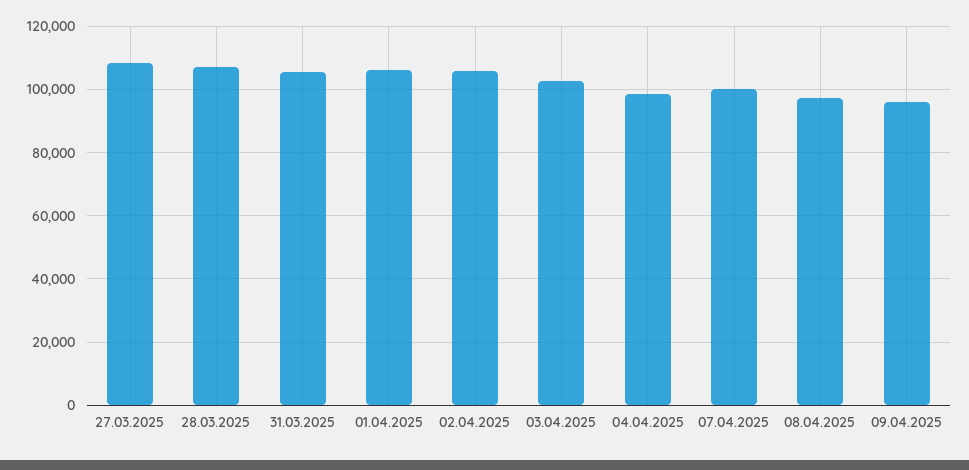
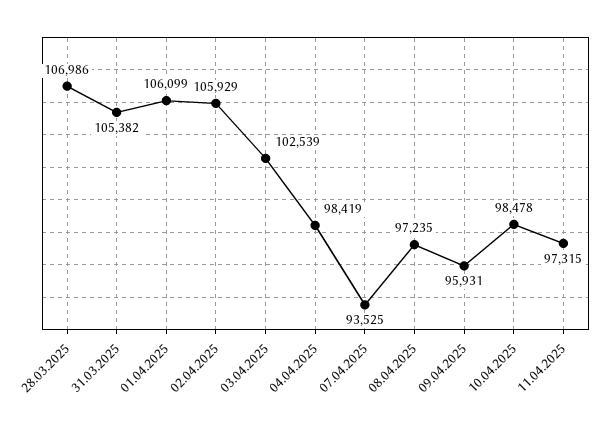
27.03.2025: 108000 -> none
07.04.2025: 100000 -> 93525
10.04.2025: none -> 98478
11.04.2025: none -> 97315

